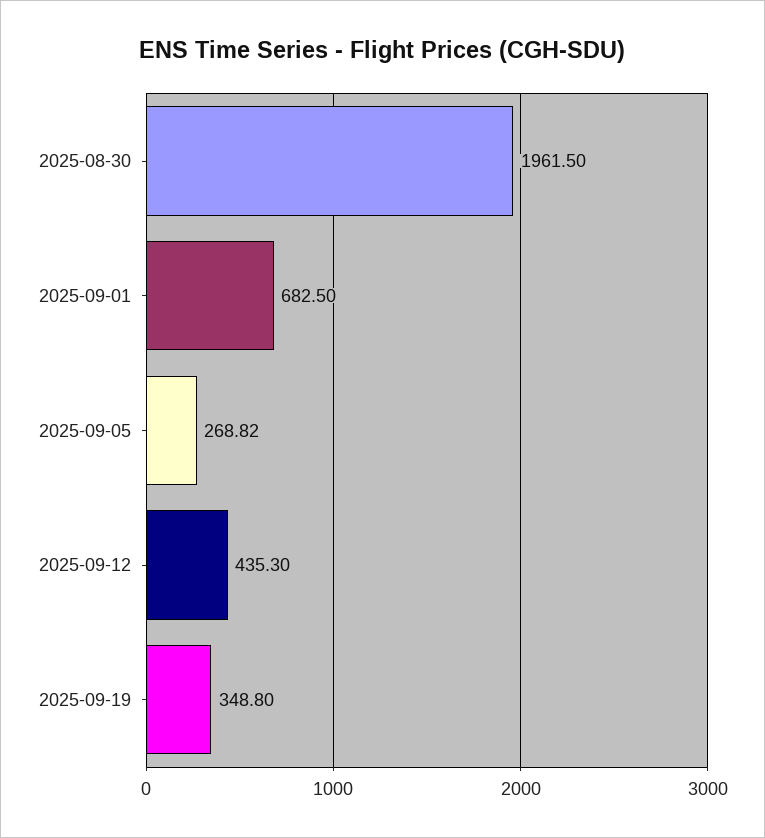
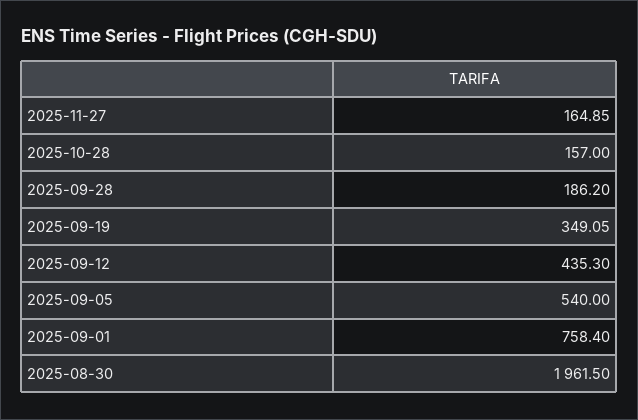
2025-09-01: 682.5 -> 758.4
2025-09-05: 268.82 -> 540
2025-09-19: 348.8 -> 349.05
2025-11-27: none -> 164.85
2025-10-28: none -> 157
2025-09-28: none -> 186.2

